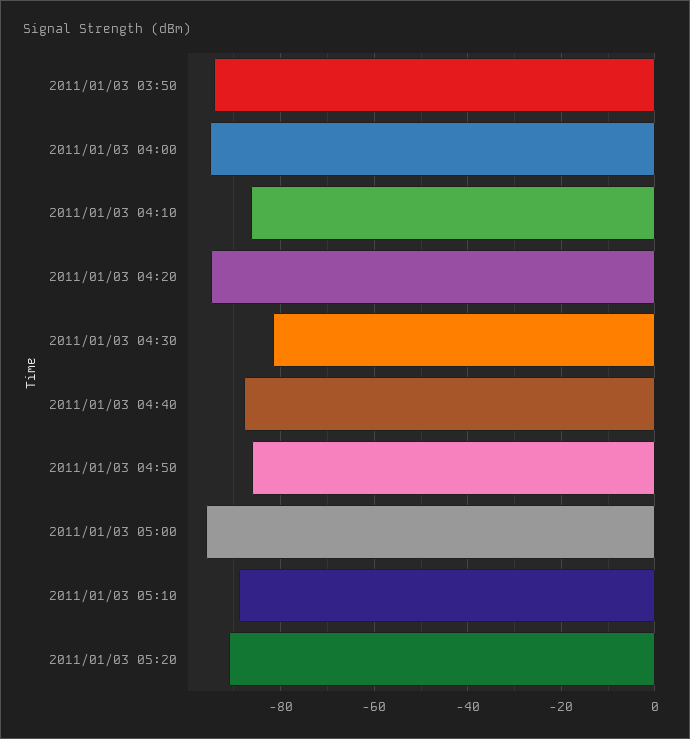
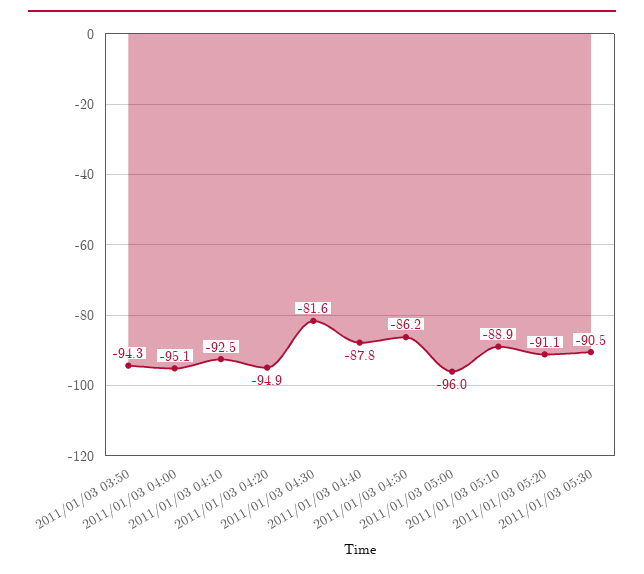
2011/01/03 04:10: -86 -> -92.5
2011/01/03 05:30: none -> -90.5

